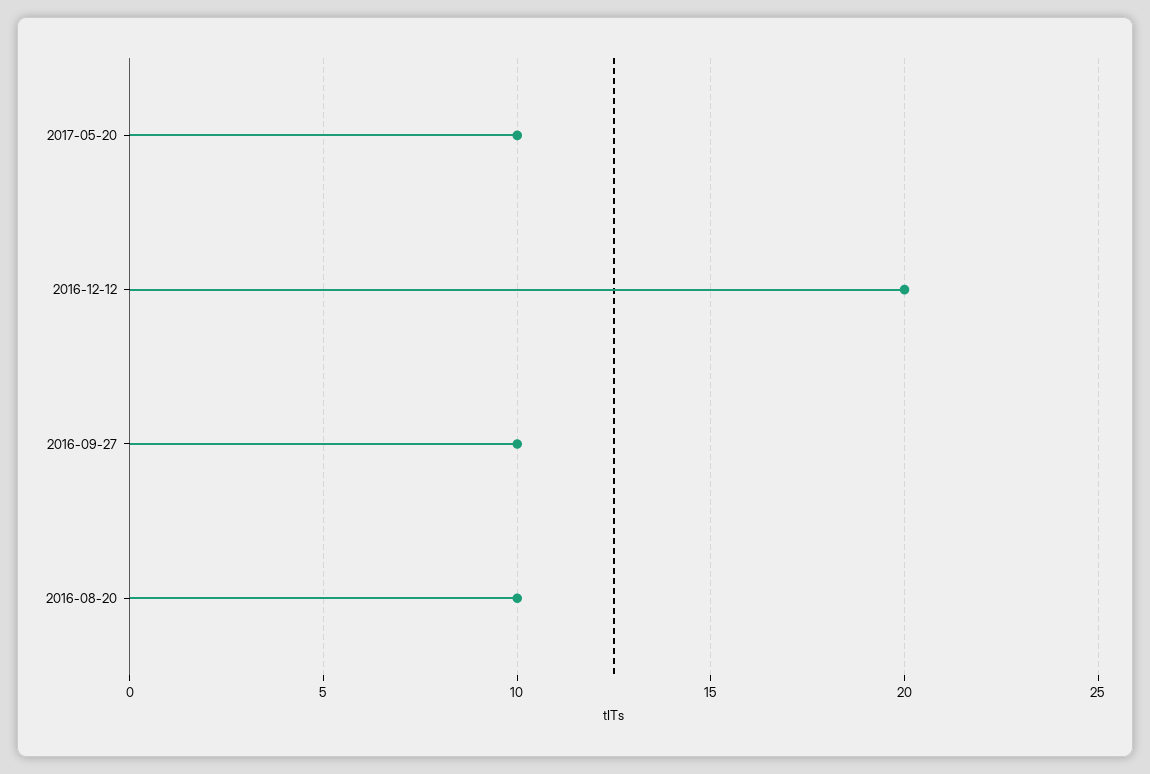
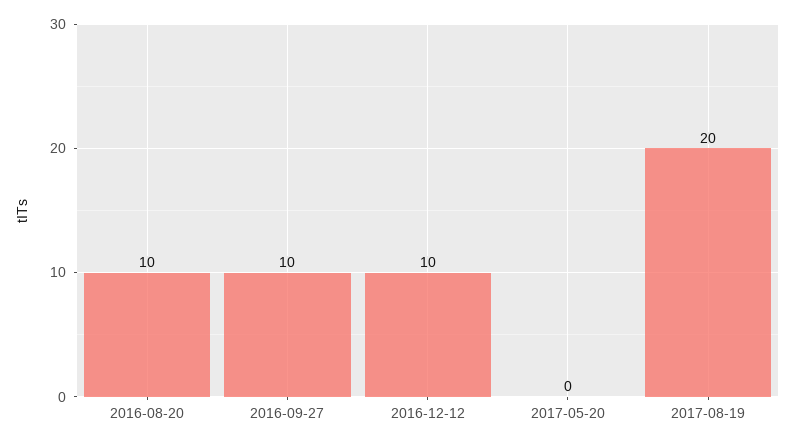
2017-05-20: 10 -> 0
2016-12-12: 20 -> 10
2017-08-19: none -> 20

